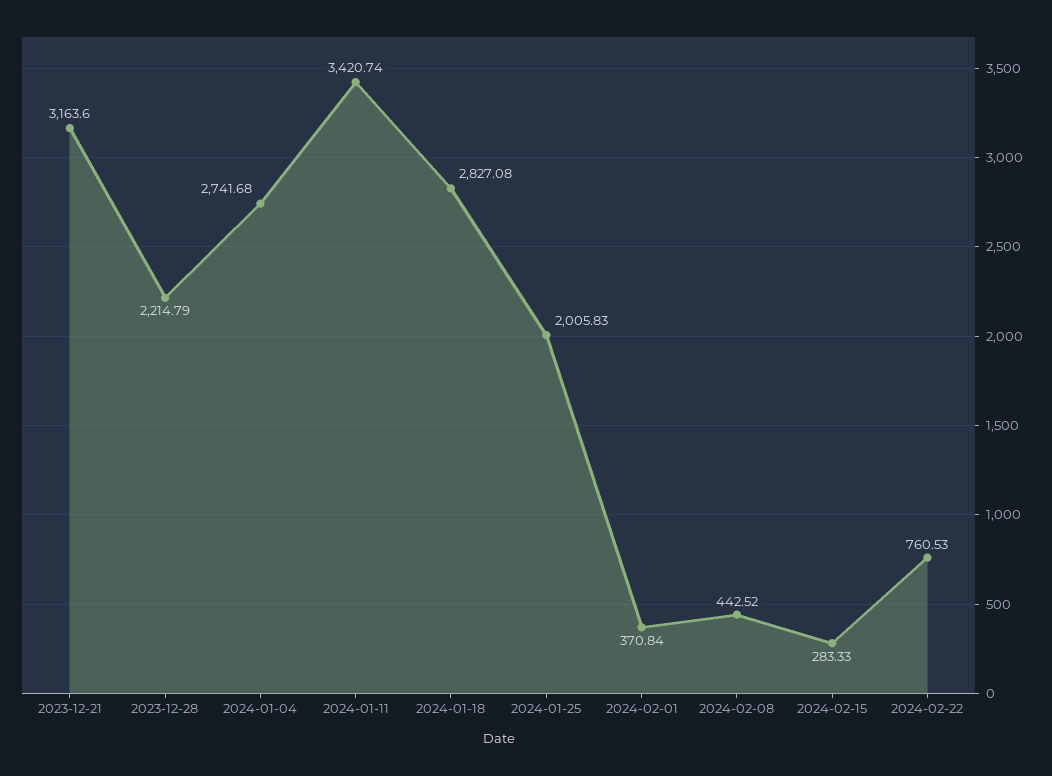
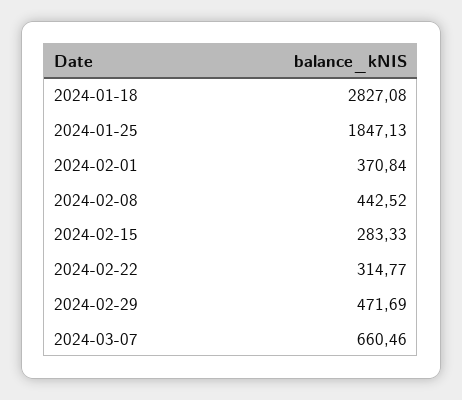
2023-12-21: 3163.6 -> none
2023-12-28: 2214.79 -> none
2024-01-04: 2741.68 -> none
2024-01-11: 3420.74 -> none
2024-01-25: 2005.83 -> 1847.13
2024-02-22: 760.53 -> 314.77
2024-02-29: none -> 471.69
2024-03-07: none -> 660.46

